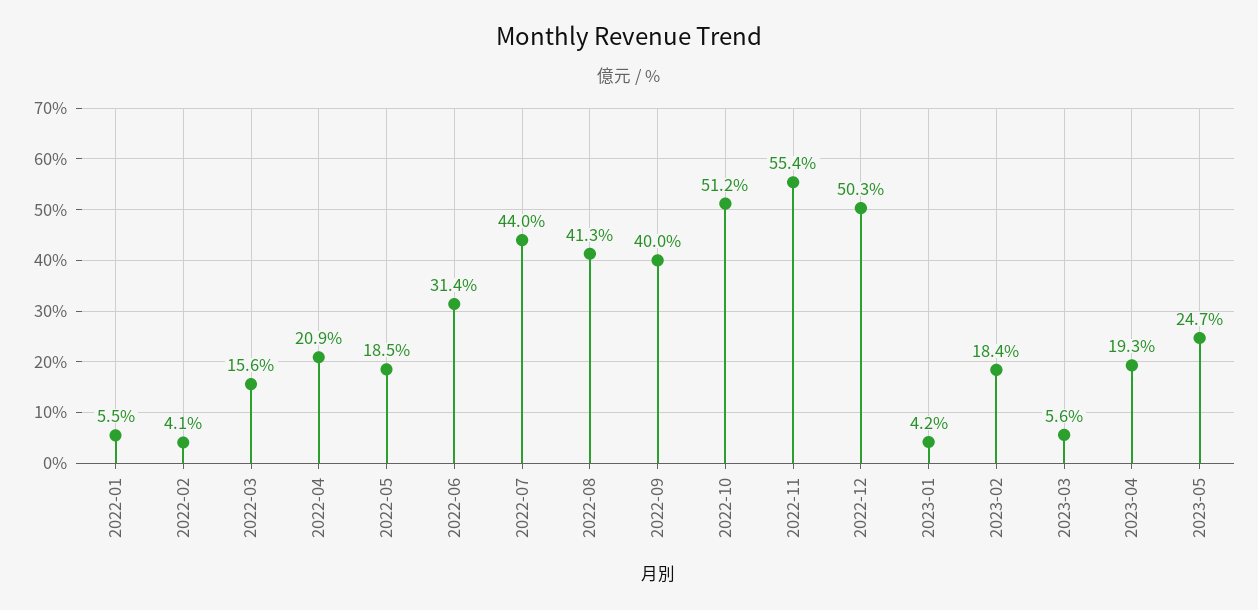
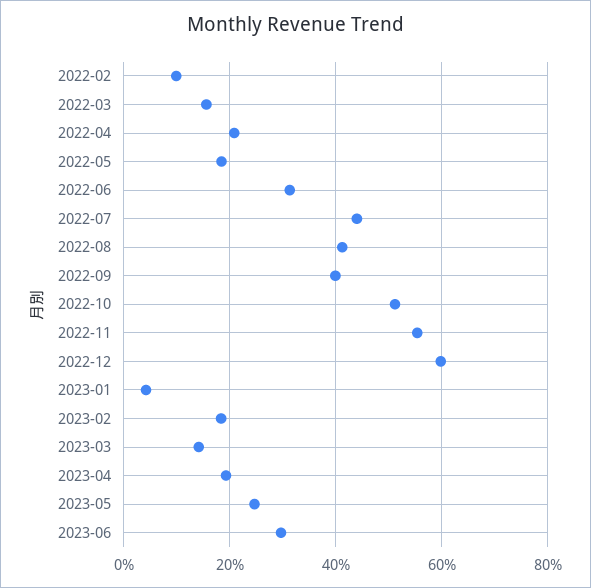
2022-01: 5.5 -> none
2022-02: 4.1 -> 10
2022-12: 50.3 -> 60
2023-03: 5.6 -> 14
2023-06: none -> 30

